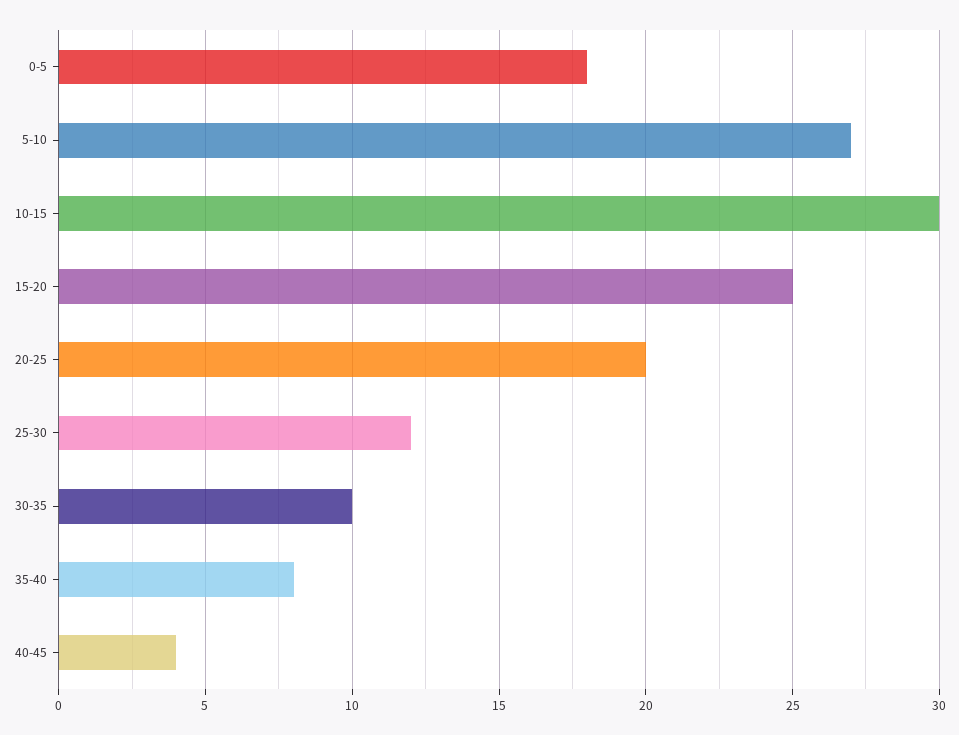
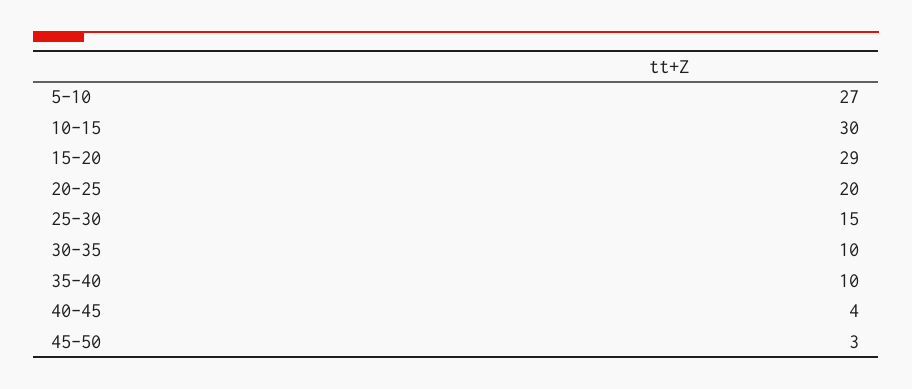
0-5: 18 -> none
15-20: 25 -> 29
25-30: 12 -> 15
35-40: 8 -> 10
45-50: none -> 3

